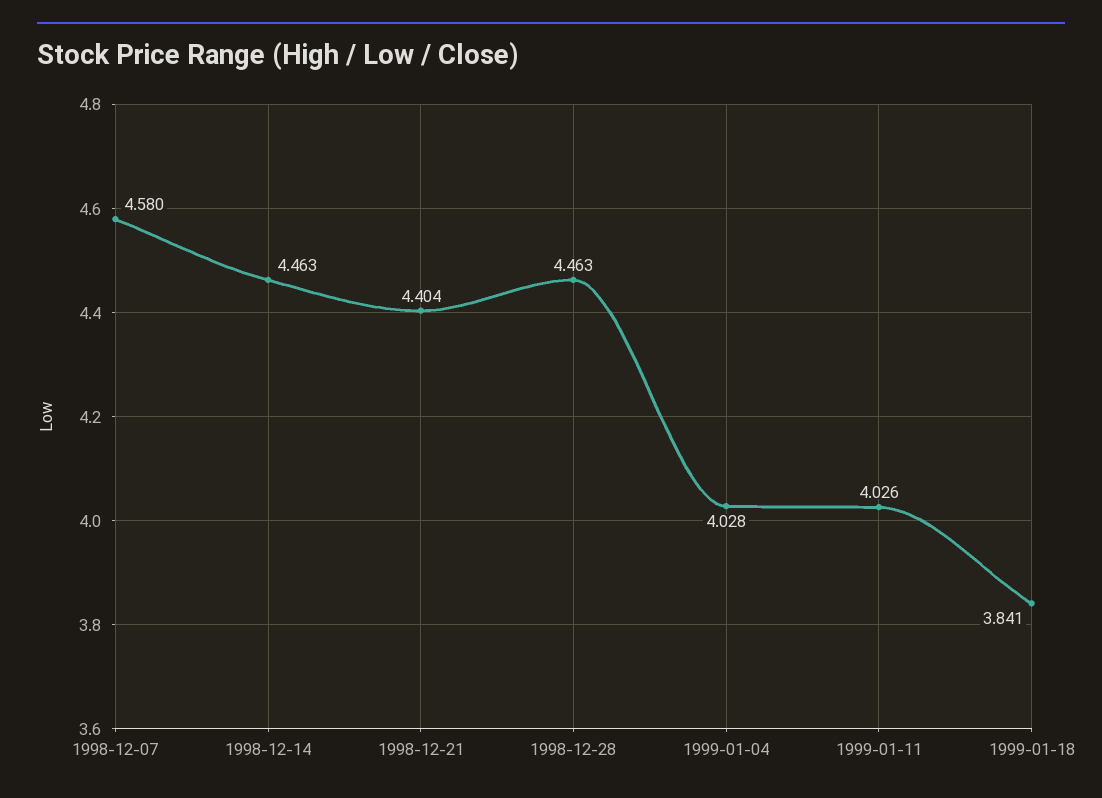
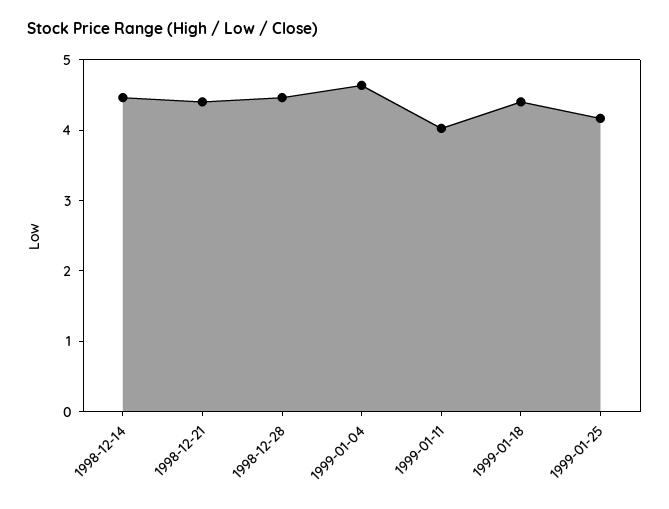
1998-12-07: 4.58 -> none
1999-01-04: 4.028 -> 4.6
1999-01-18: 3.841 -> 4.4
1999-01-25: none -> 4.2

